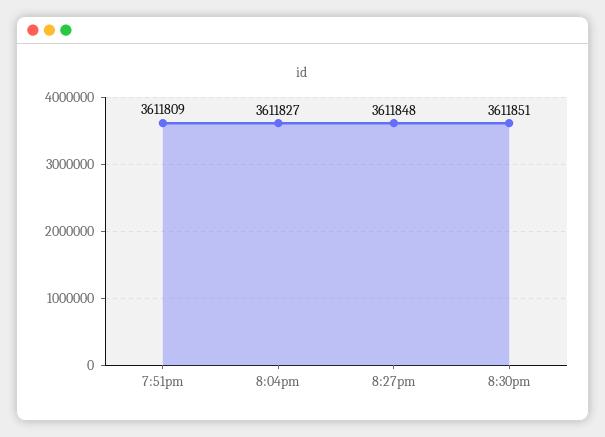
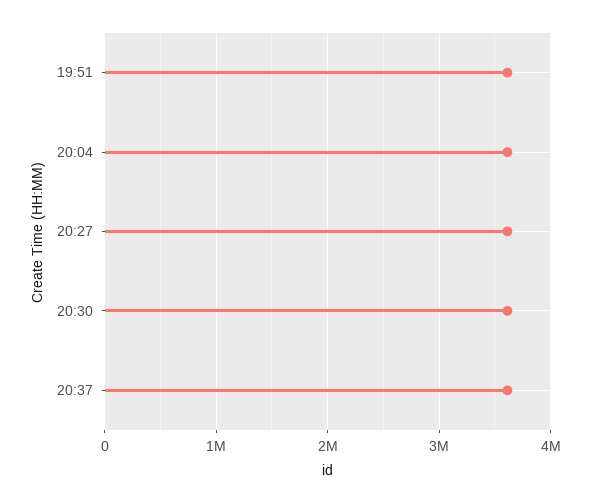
20:37: none -> 3600000

